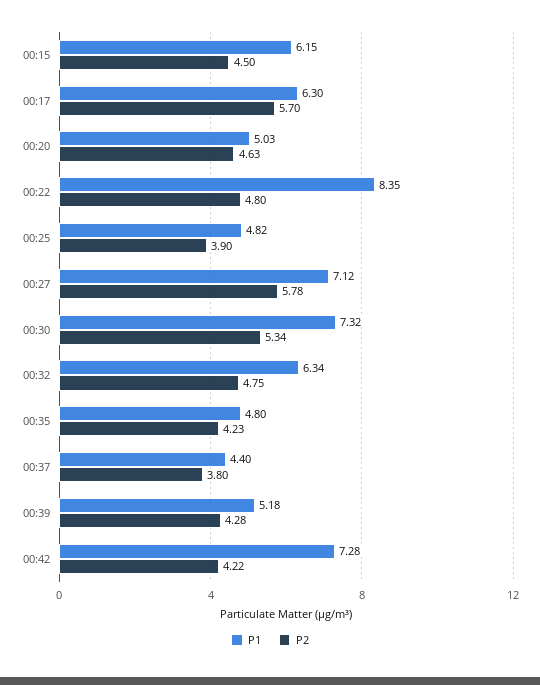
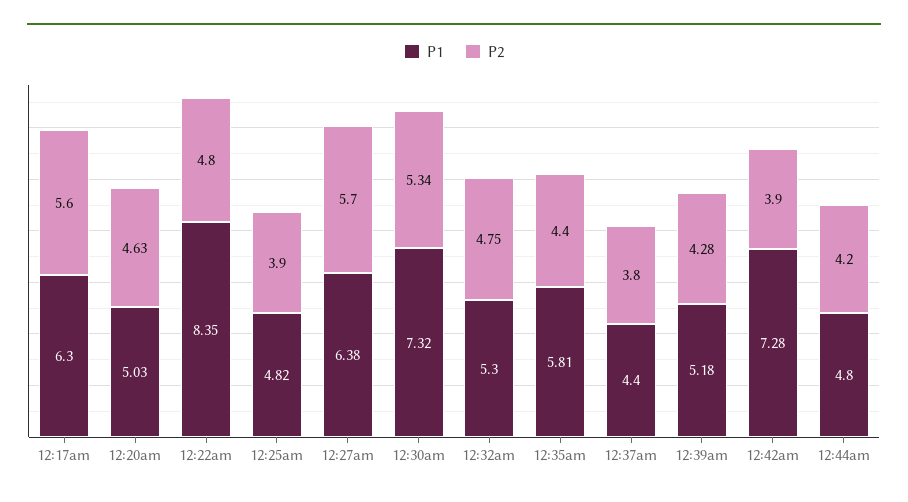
P1, 00:15: 6.15 -> none
P2, 00:15: 4.5 -> none
P2, 00:17: 5.7 -> 5.6
P1, 00:27: 7.12 -> 6.38
P2, 00:27: 5.78 -> 5.7
P1, 00:32: 6.34 -> 5.3
P1, 00:35: 4.8 -> 5.81
P2, 00:35: 4.23 -> 4.4
P2, 00:42: 4.22 -> 3.9
P1, 12:44am: none -> 4.8
P2, 12:44am: none -> 4.2

